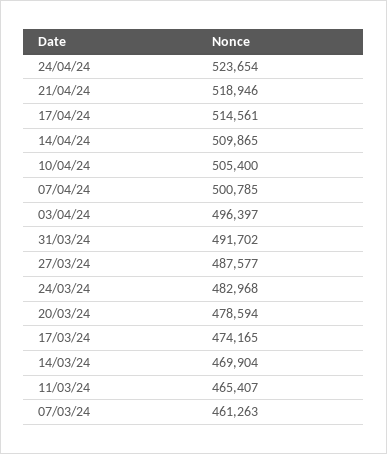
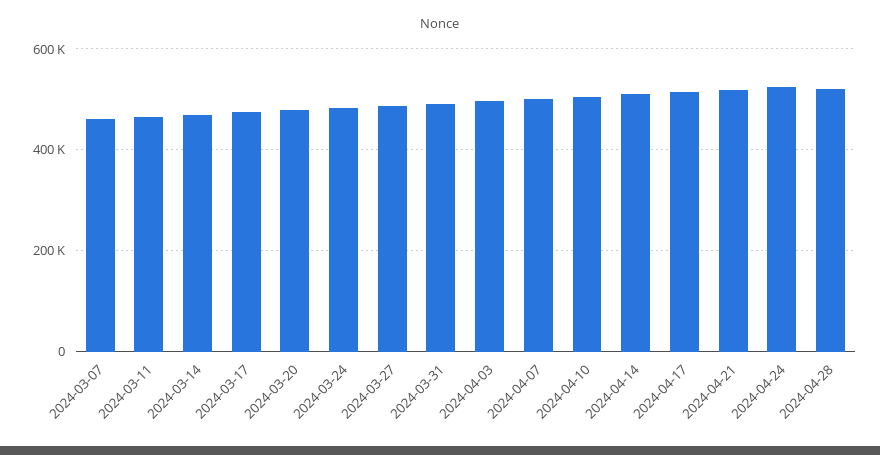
2024-04-28: none -> 520000

